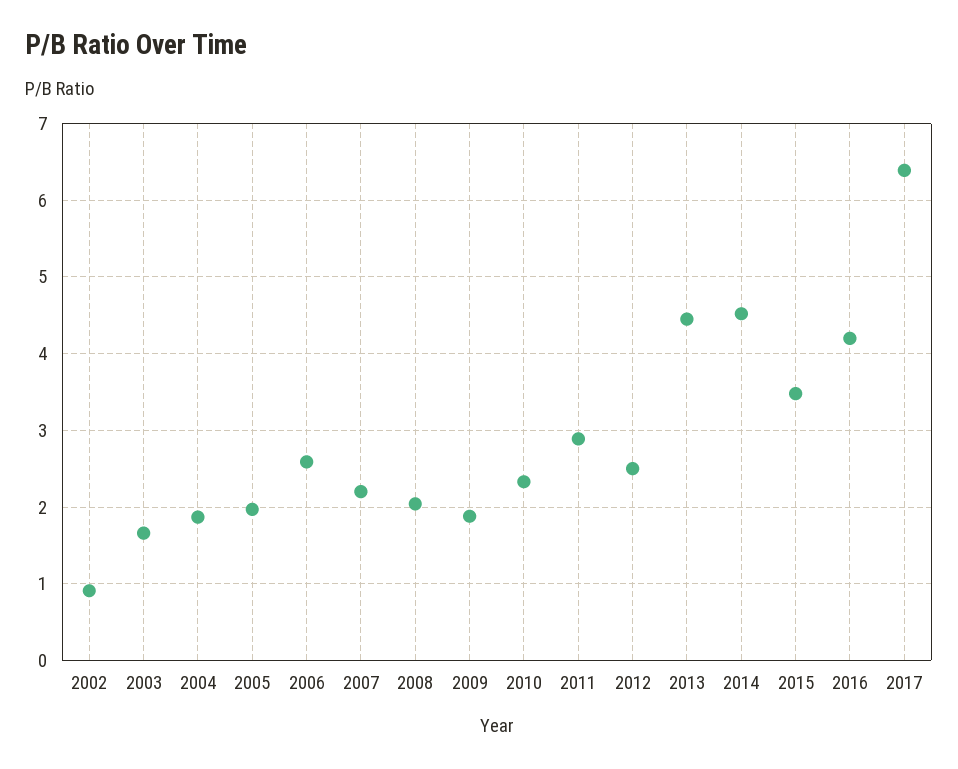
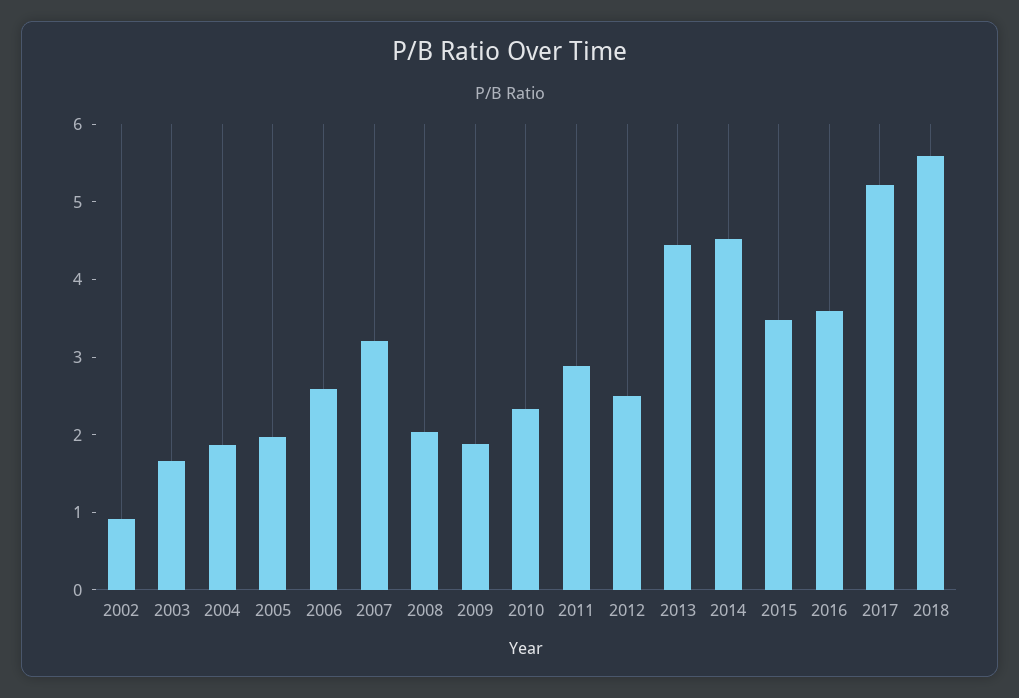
2007: 2.2 -> 3.2
2016: 4.2 -> 3.6
2017: 6.4 -> 5.2
2018: none -> 5.6

